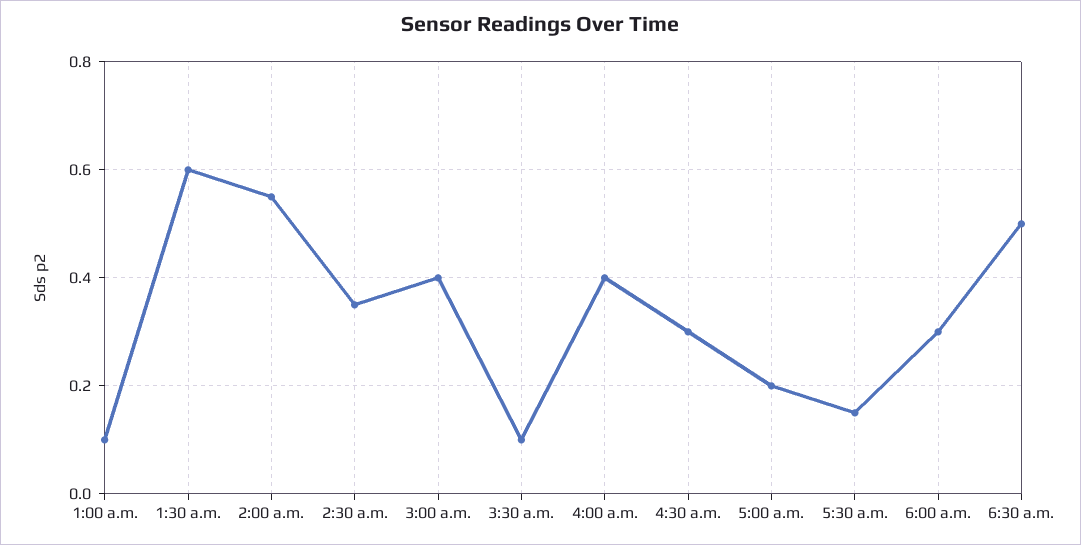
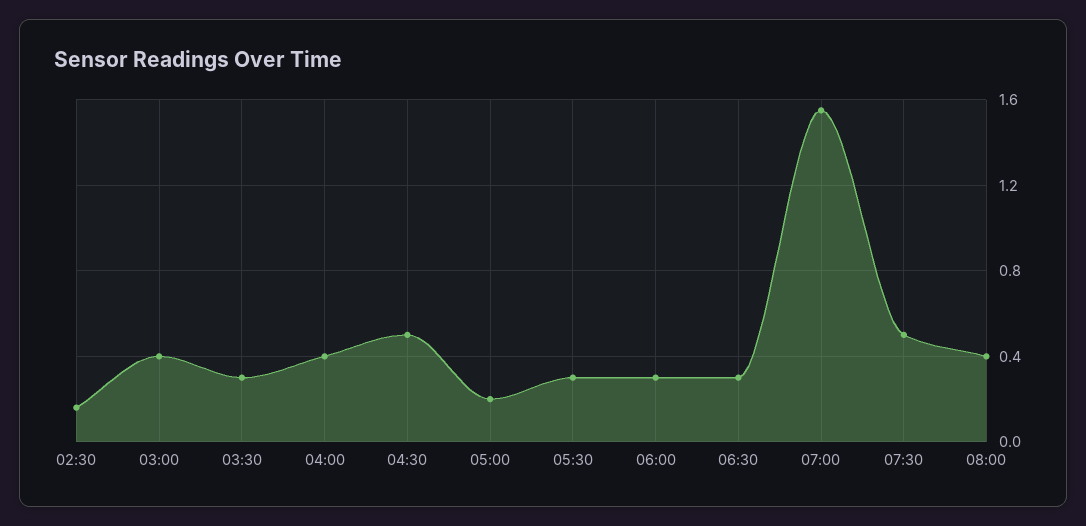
1:00 a.m.: 0.1 -> none
1:30 a.m.: 0.6 -> none
2:00 a.m.: 0.55 -> none
2:30 a.m.: 0.35 -> 0.15
3:30 a.m.: 0.1 -> 0.3
4:30 a.m.: 0.3 -> 0.5
5:30 a.m.: 0.15 -> 0.3
6:30 a.m.: 0.5 -> 0.3
07:00: none -> 1.55
07:30: none -> 0.5
08:00: none -> 0.4

